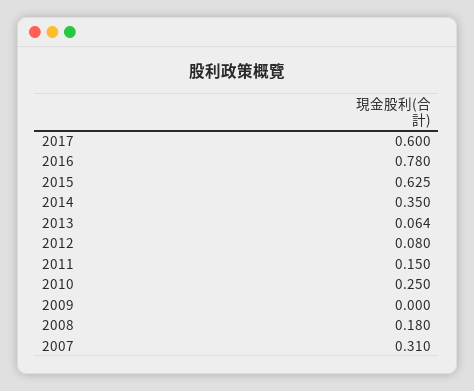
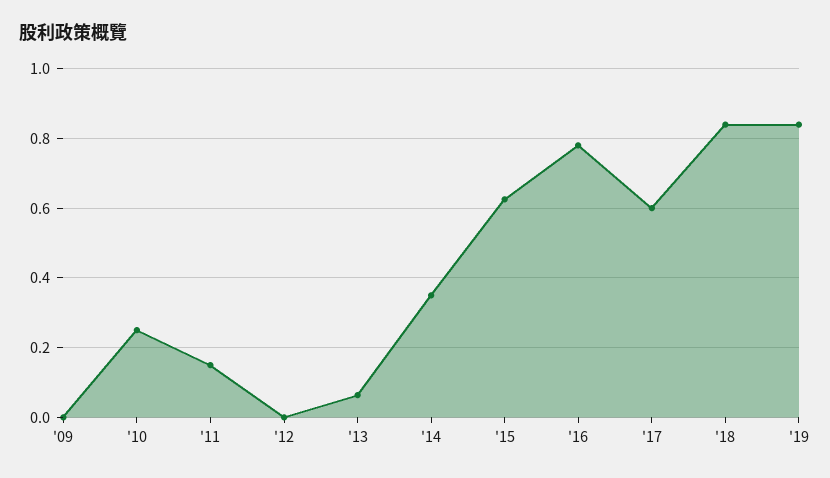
2012: 0.08 -> 0
2008: 0.18 -> none
2007: 0.31 -> none
'18: none -> 0.84
'19: none -> 0.84

